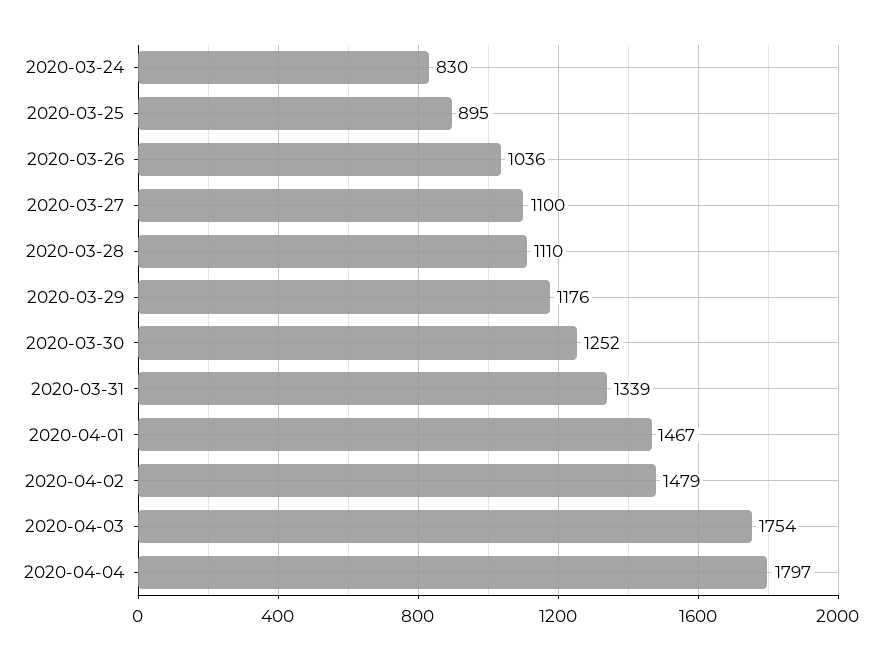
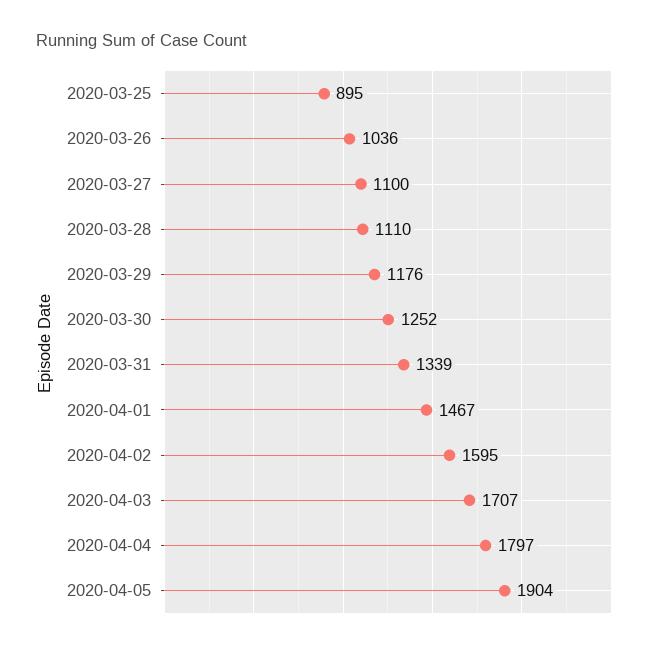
2020-03-24: 830 -> none
2020-04-02: 1479 -> 1595
2020-04-03: 1754 -> 1707
2020-04-05: none -> 1904

